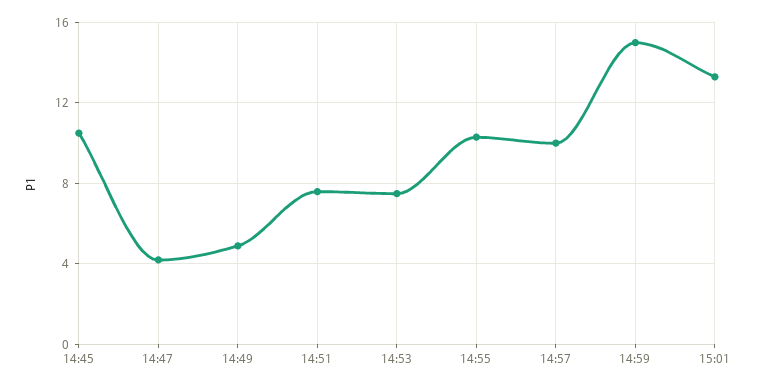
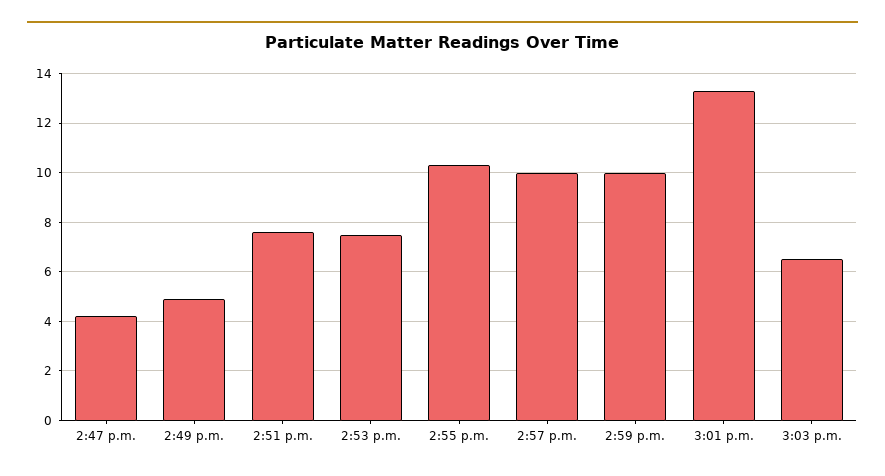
14:45: 10.5 -> none
14:59: 15 -> 10
3:03 p.m.: none -> 6.5

